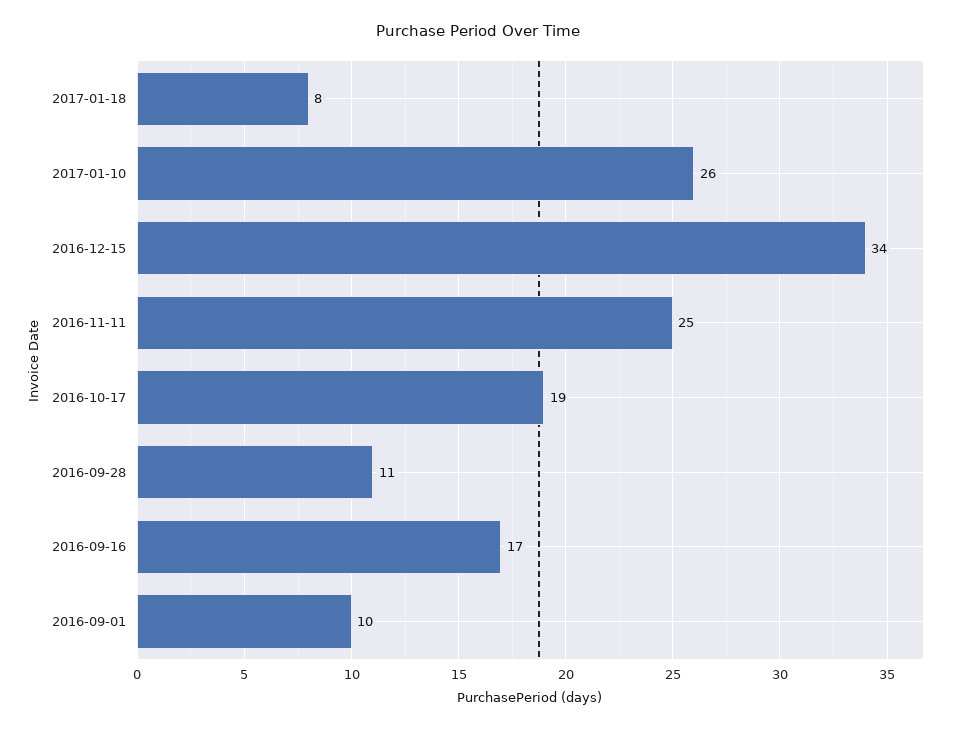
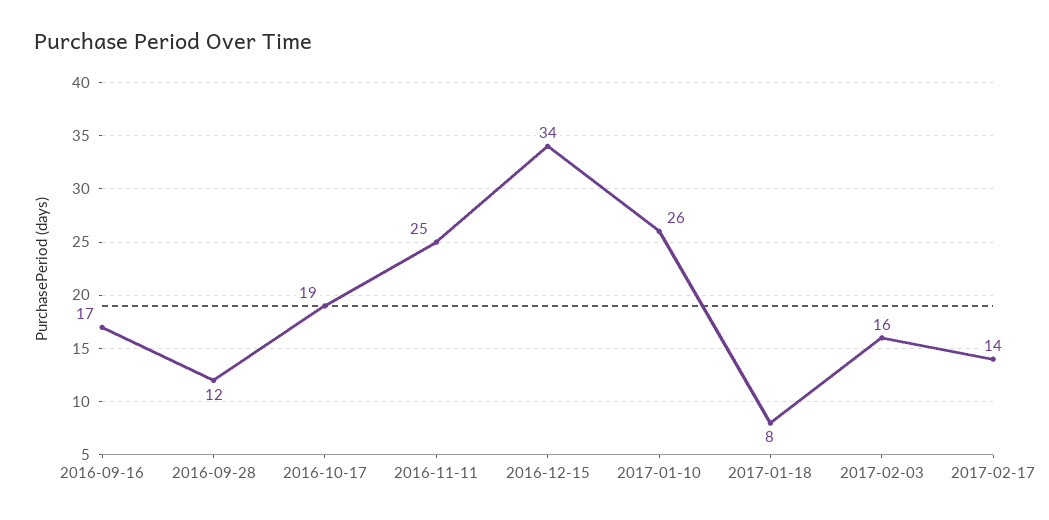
2016-09-28: 11 -> 12
2016-09-01: 10 -> none
2017-02-03: none -> 16
2017-02-17: none -> 14

